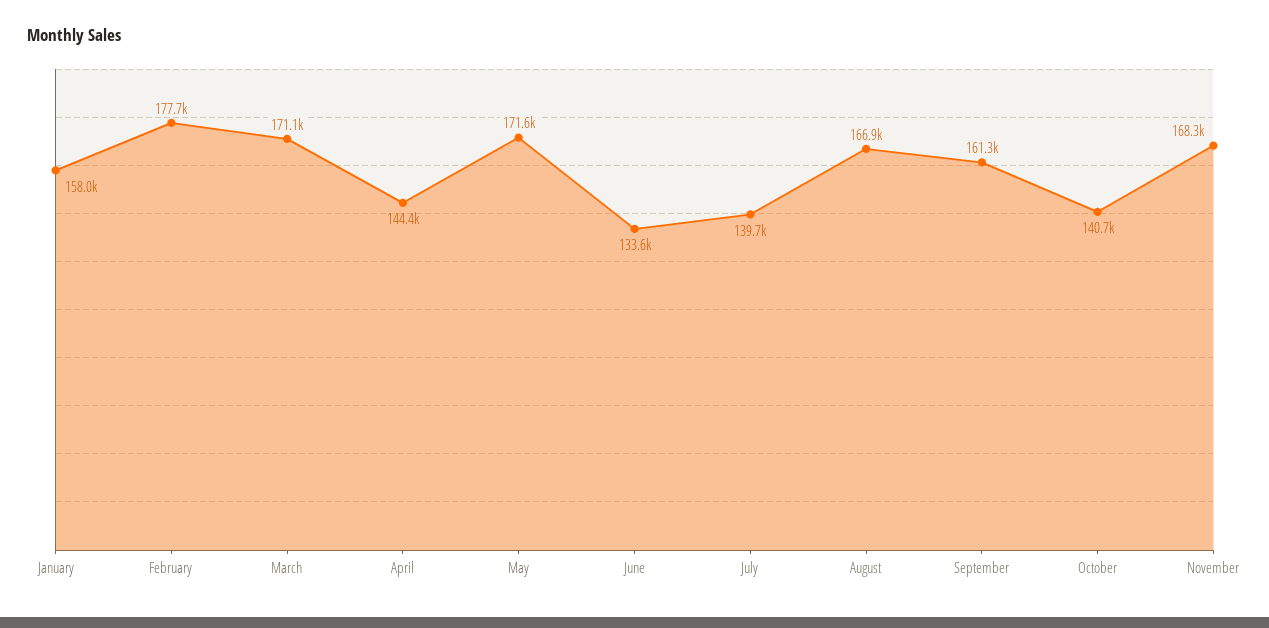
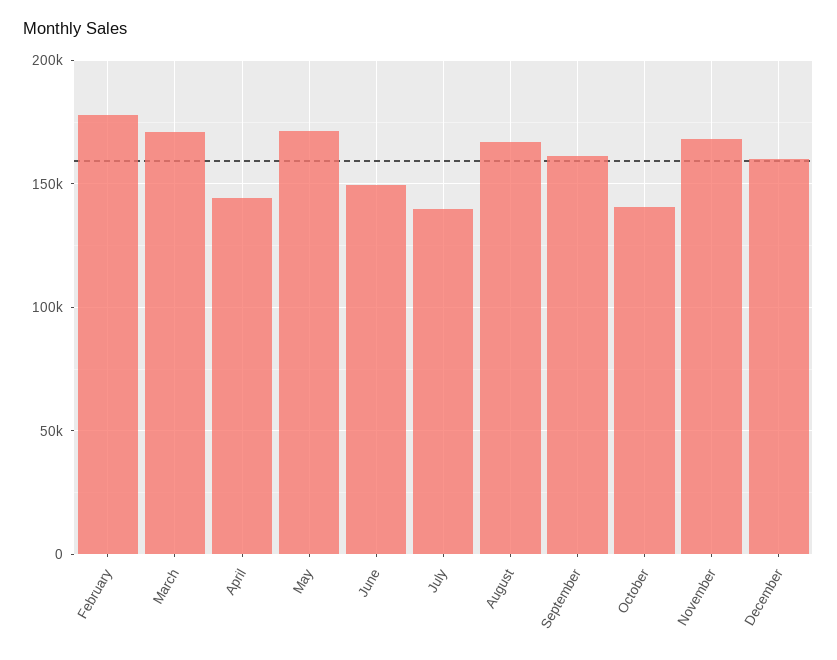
January: 158000 -> none
June: 133600 -> 150000
December: none -> 160000

